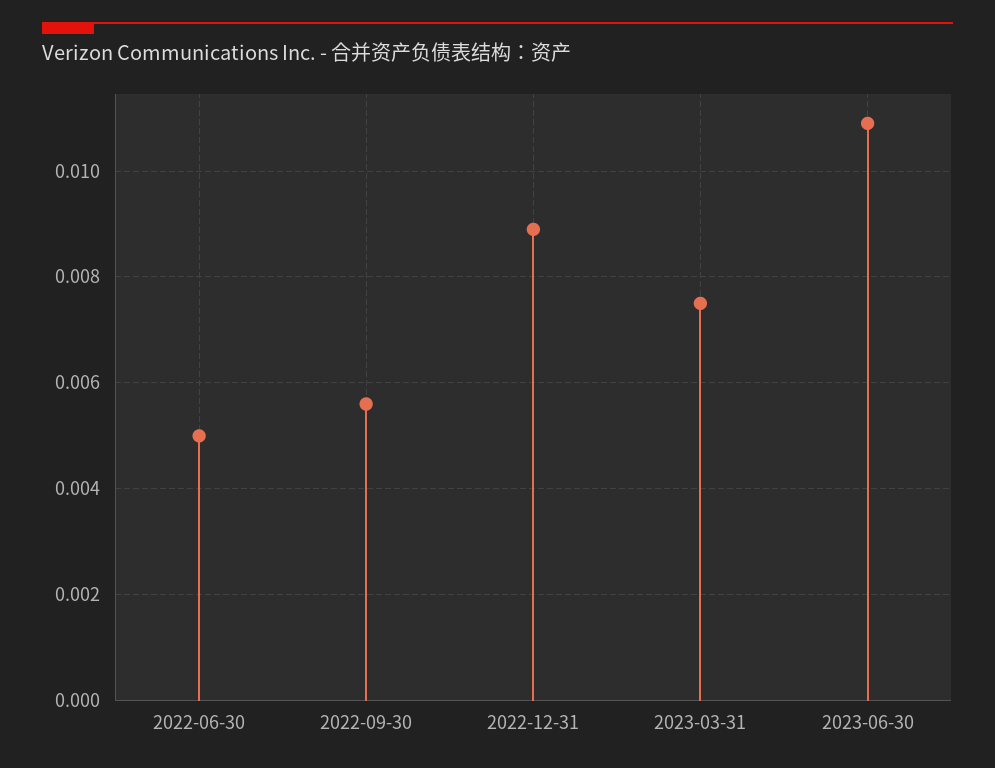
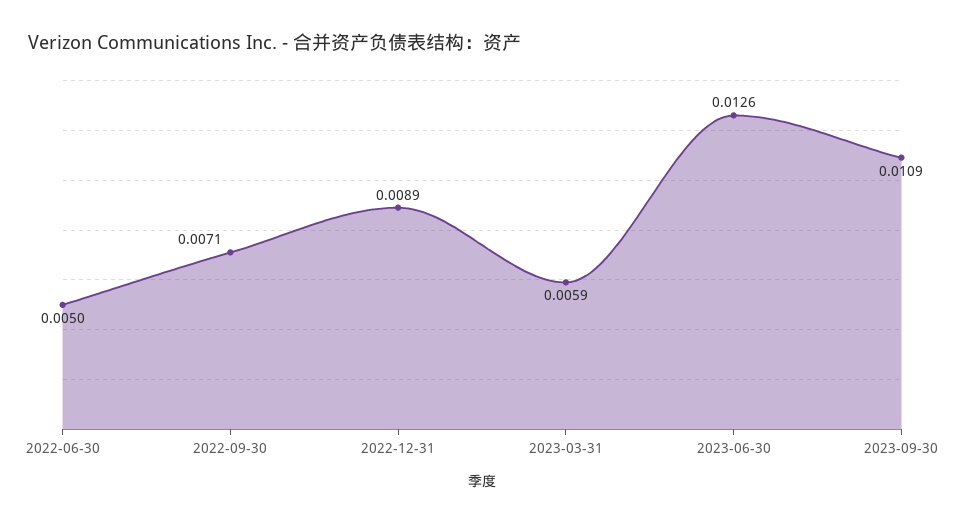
2022-09-30: 0.0055 -> 0.0071
2023-03-31: 0.0075 -> 0.0059
2023-06-30: 0.011 -> 0.0126
2023-09-30: none -> 0.0109

